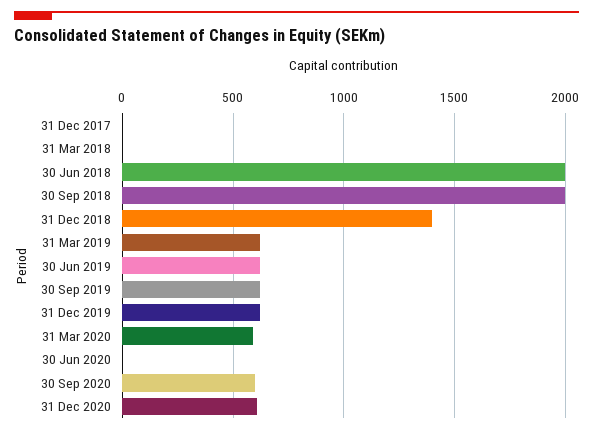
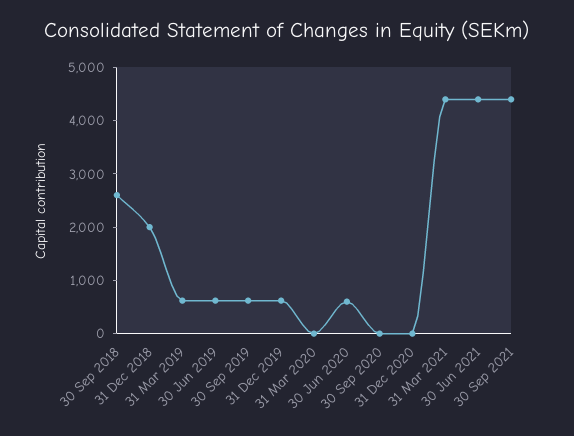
31 Dec 2017: 0 -> none
31 Mar 2018: 0 -> none
30 Jun 2018: 2000 -> none
30 Sep 2018: 2000 -> 2600
31 Dec 2018: 1400 -> 2000
31 Mar 2020: 600 -> 0
30 Jun 2020: 0 -> 600
30 Sep 2020: 600 -> 0
31 Dec 2020: 600 -> 0
31 Mar 2021: none -> 4400
30 Jun 2021: none -> 4400
30 Sep 2021: none -> 4400

